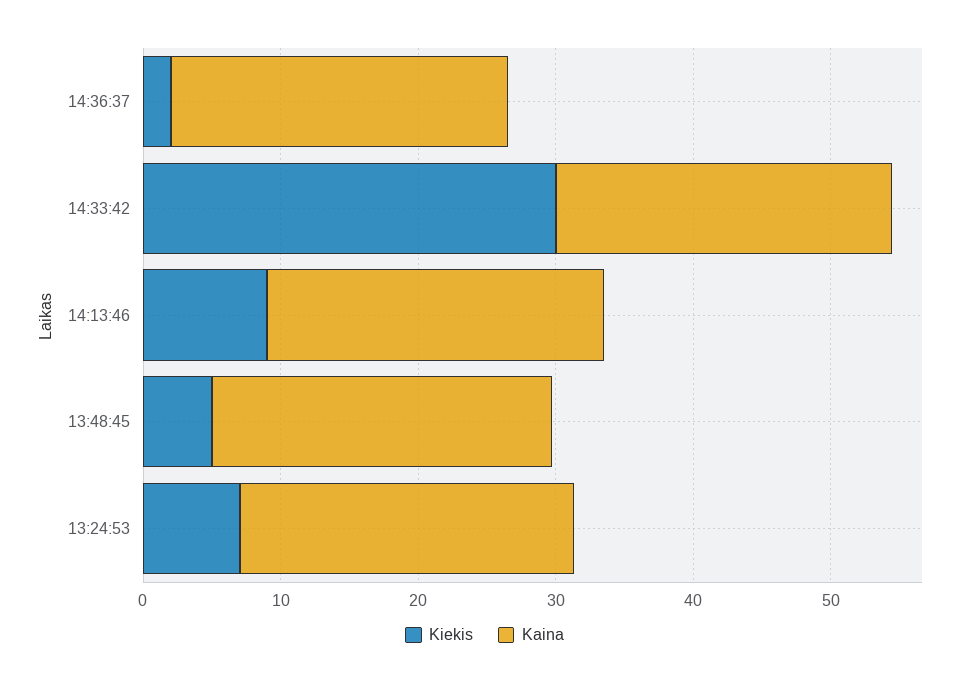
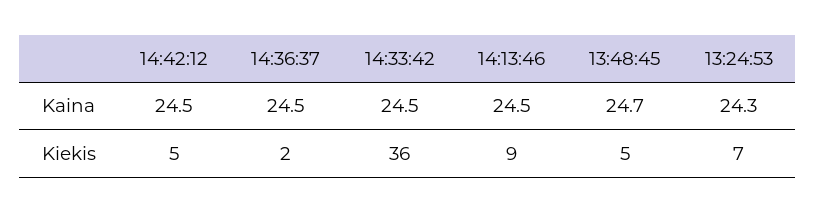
Kiekis, 14:33:42: 30 -> 36
Kaina, 14:42:12: none -> 24.5
Kiekis, 14:42:12: none -> 5

